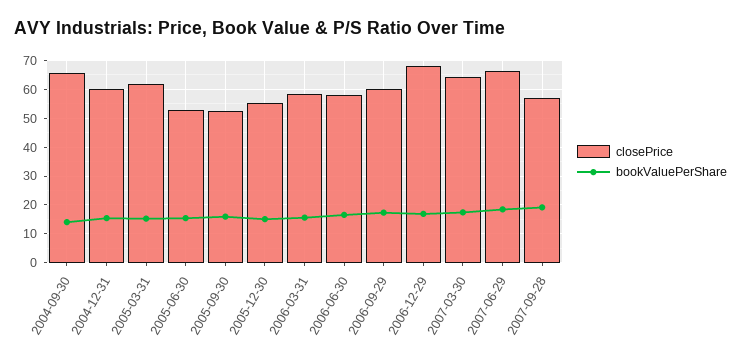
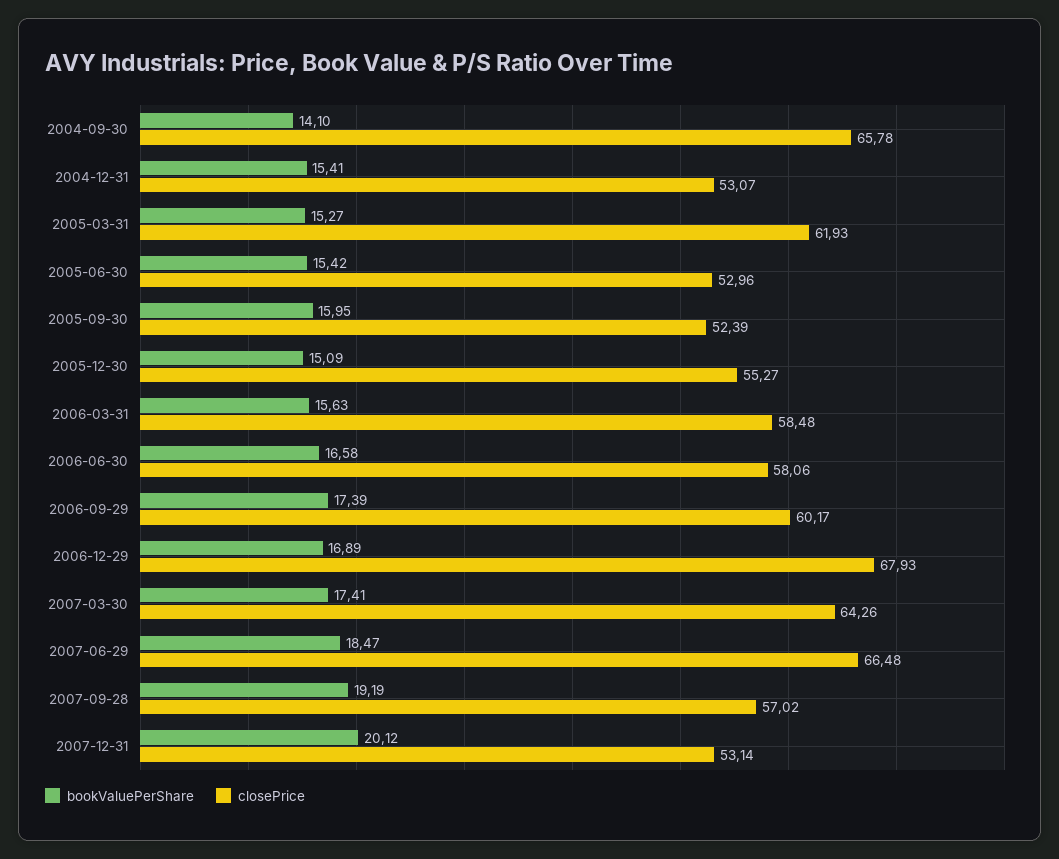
closePrice, 2004-12-31: 60 -> 53.07
bookValuePerShare, 2007-12-31: none -> 20.12
closePrice, 2007-12-31: none -> 53.14

